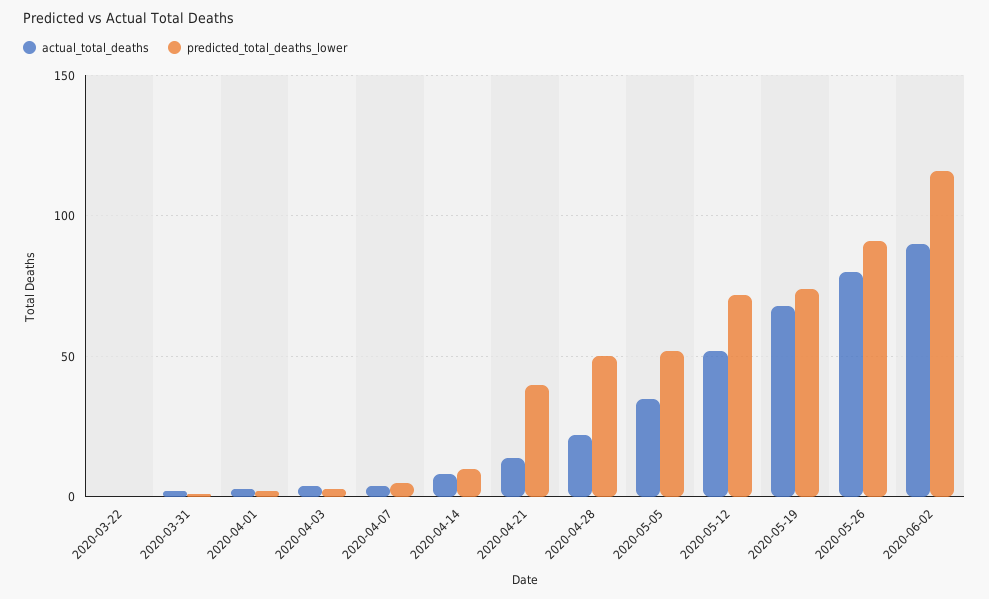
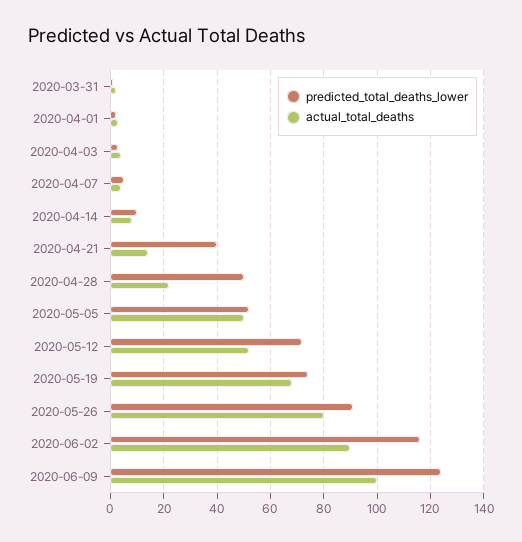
actual_total_deaths, 2020-03-22: 0 -> none
predicted_total_deaths_lower, 2020-03-22: 0 -> none
actual_total_deaths, 2020-05-05: 35 -> 50
predicted_total_deaths_lower, 2020-06-09: none -> 125
actual_total_deaths, 2020-06-09: none -> 100

